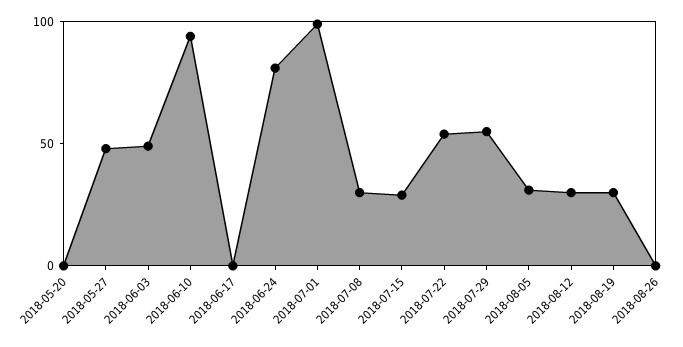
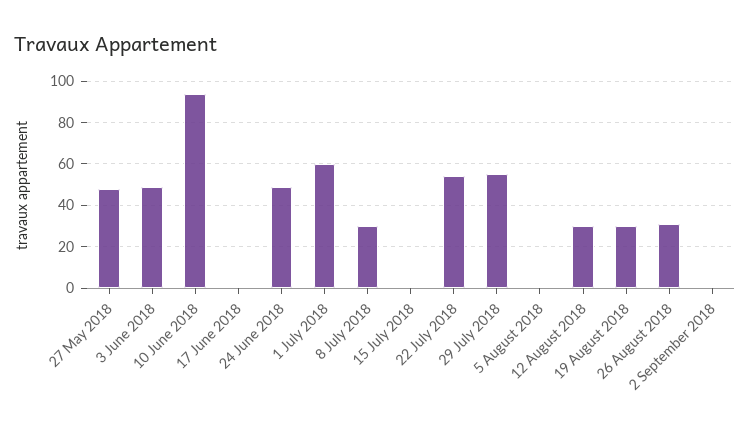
2018-05-20: 0 -> none
2018-06-24: 80 -> 50
2018-07-01: 100 -> 60
2018-07-15: 30 -> 0
2018-08-05: 30 -> 0
2018-08-26: 0 -> 30
2 September 2018: none -> 0

